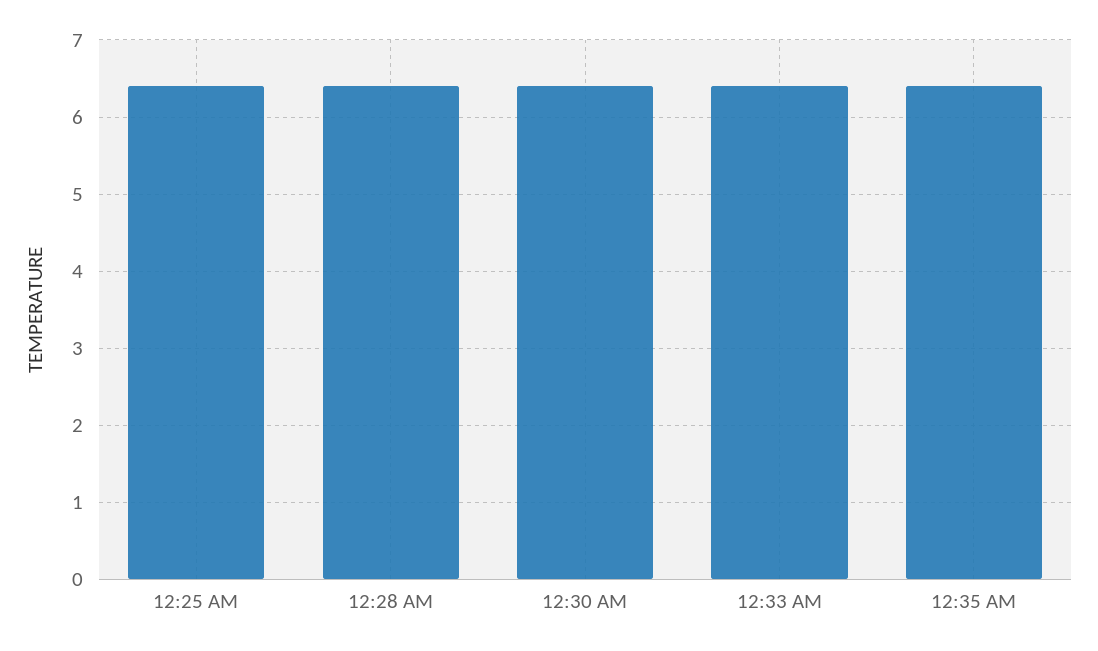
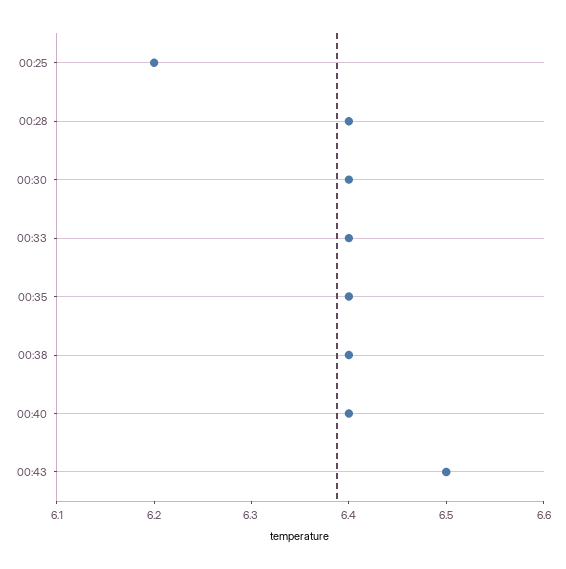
12:25 AM: 6.4 -> 6.2
00:38: none -> 6.4
00:40: none -> 6.4
00:43: none -> 6.5

